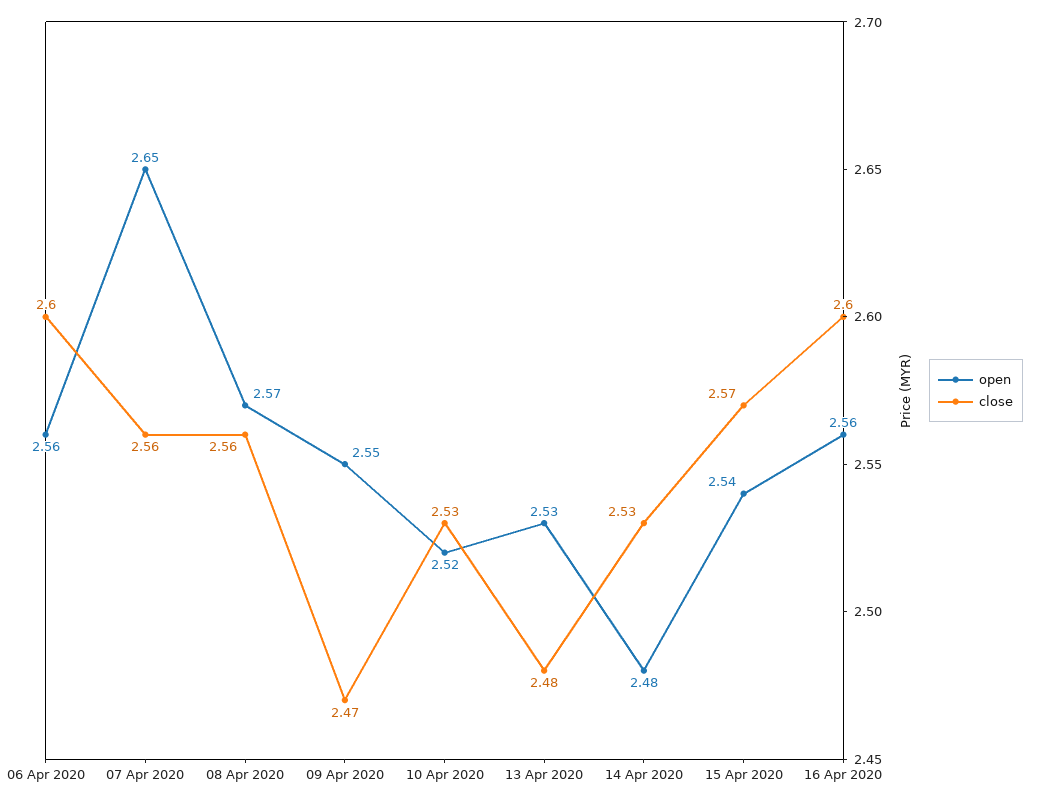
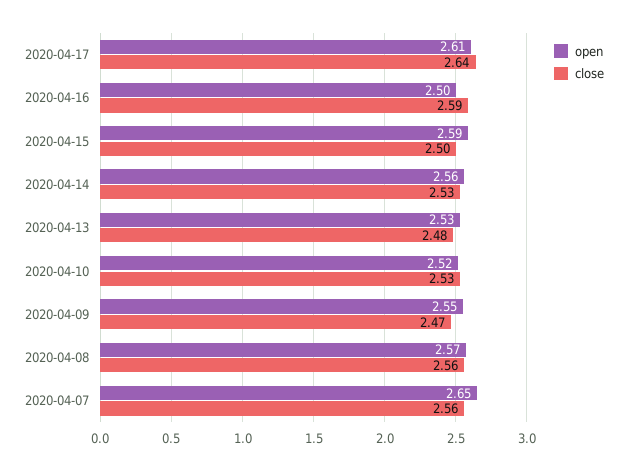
open, 06 Apr 2020: 2.56 -> none
close, 06 Apr 2020: 2.6 -> none
open, 14 Apr 2020: 2.48 -> 2.56
open, 15 Apr 2020: 2.54 -> 2.59
close, 15 Apr 2020: 2.57 -> 2.5
open, 16 Apr 2020: 2.56 -> 2.5
close, 16 Apr 2020: 2.6 -> 2.59
open, 2020-04-17: none -> 2.61
close, 2020-04-17: none -> 2.64

